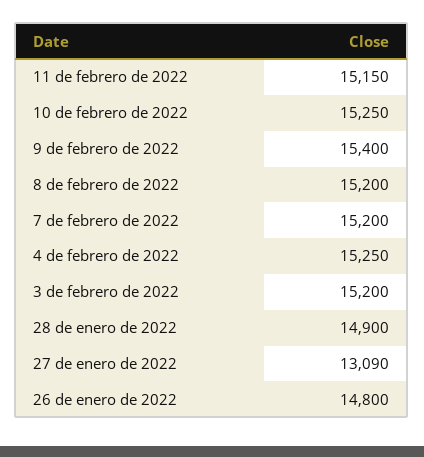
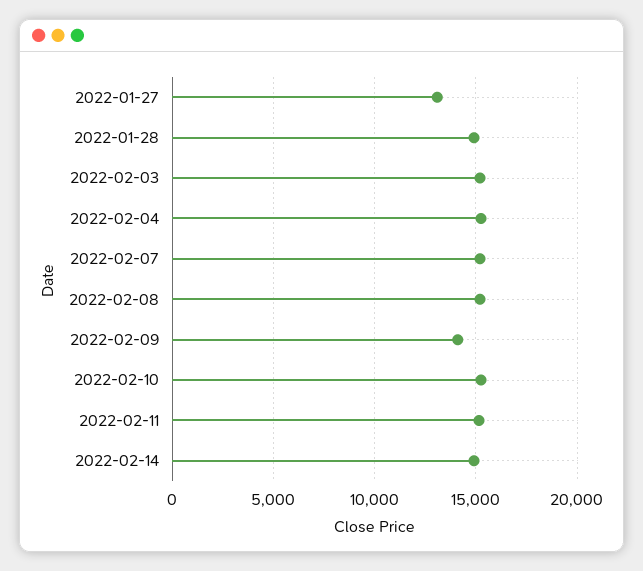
9 de febrero de 2022: 15400 -> 14000
26 de enero de 2022: 14800 -> none
2022-02-14: none -> 15000

